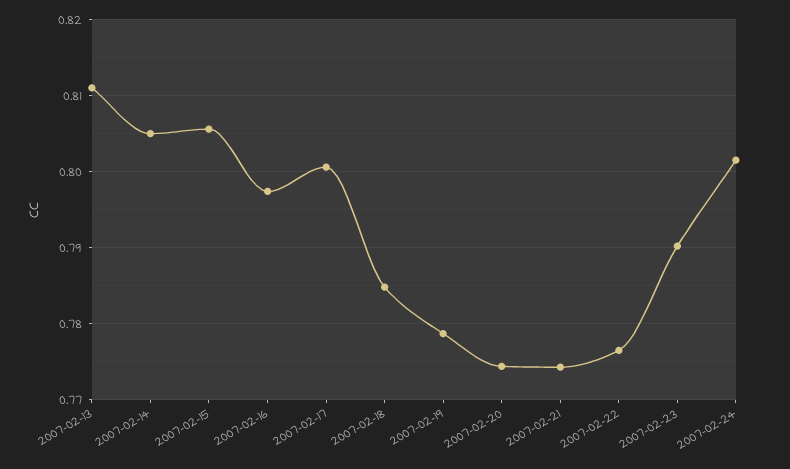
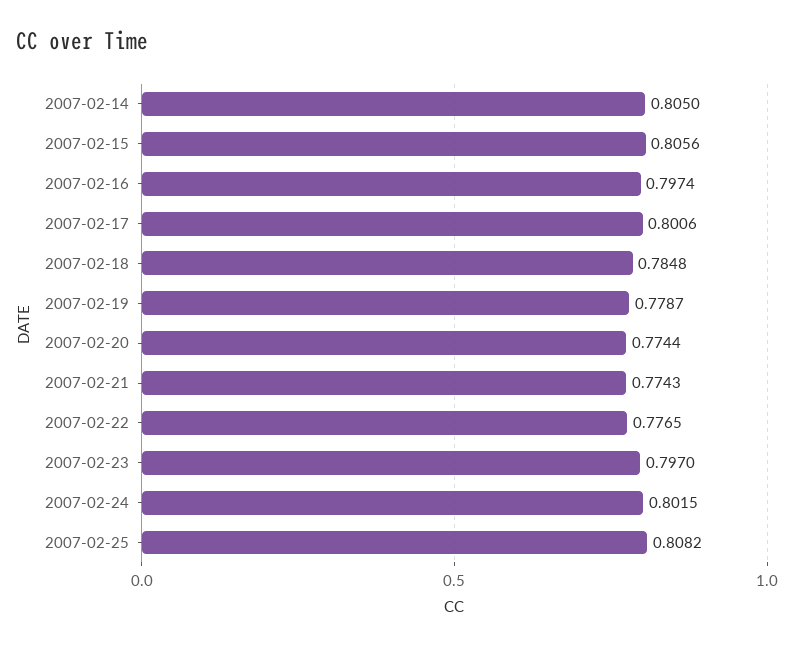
2007-02-13: 0.811 -> none
2007-02-23: 0.79 -> 0.797
2007-02-25: none -> 0.8082

